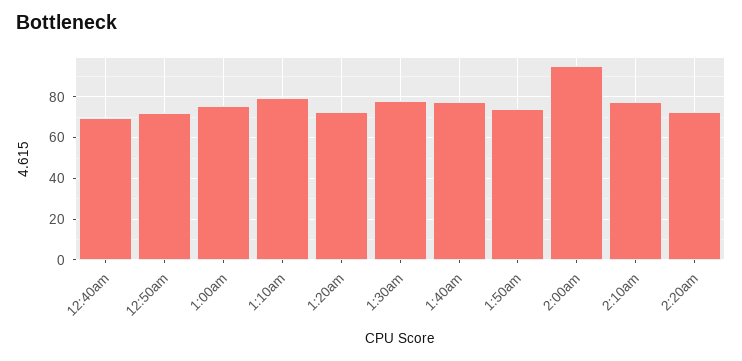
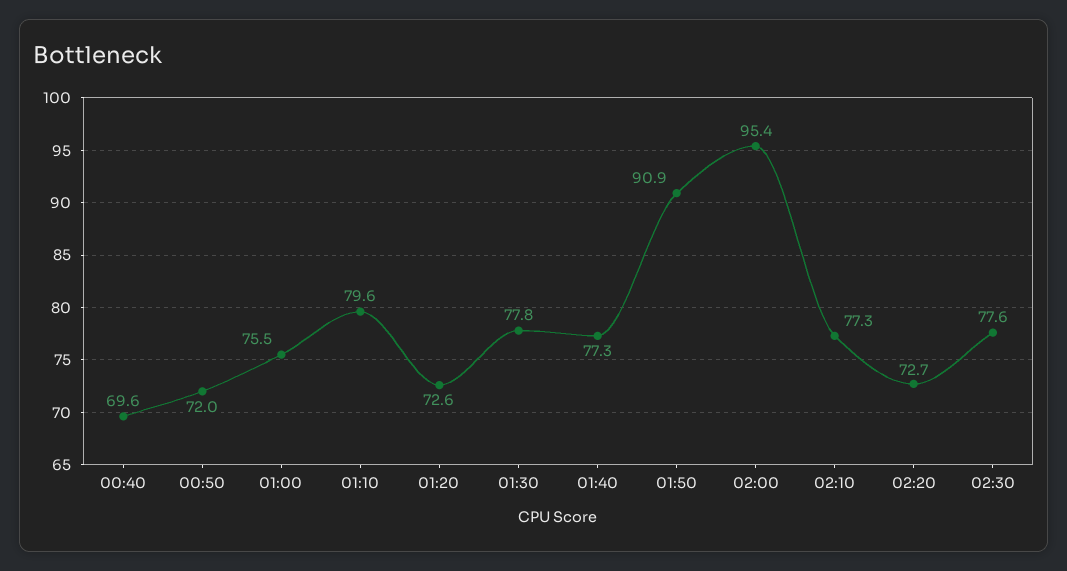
1:50am: 75 -> 90.9
02:30: none -> 77.6

